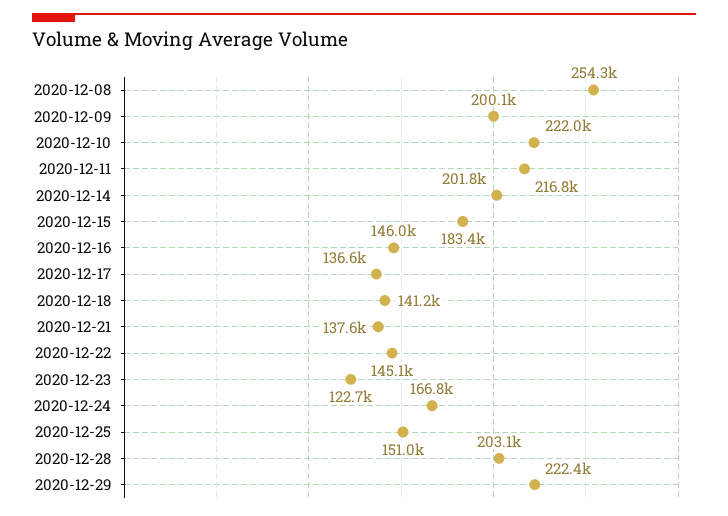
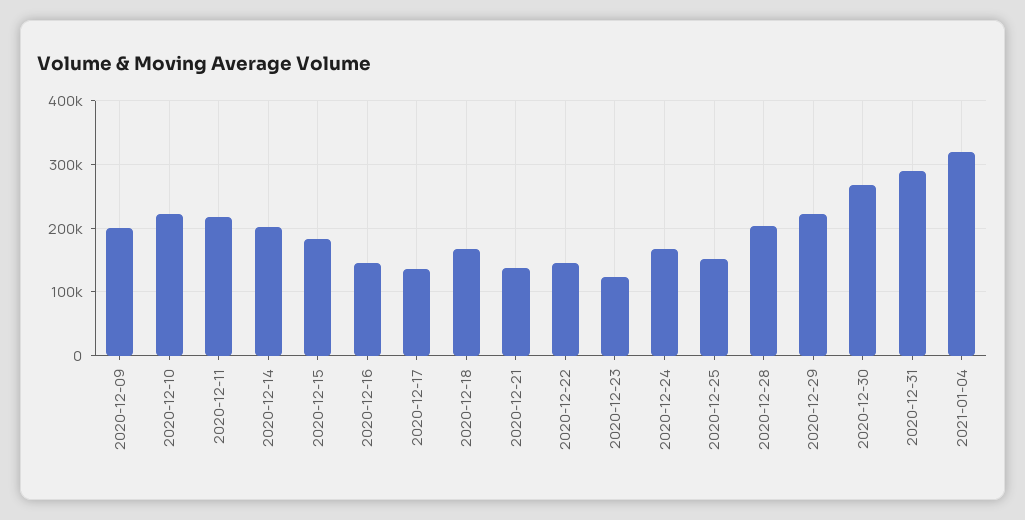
2020-12-08: 254300 -> none
2020-12-18: 141200 -> 170000
2020-12-30: none -> 270000
2020-12-31: none -> 290000
2021-01-04: none -> 320000

